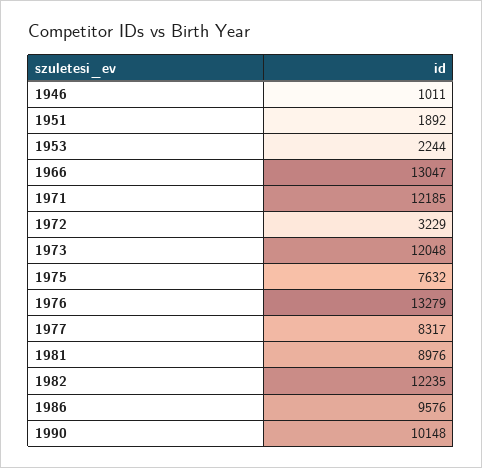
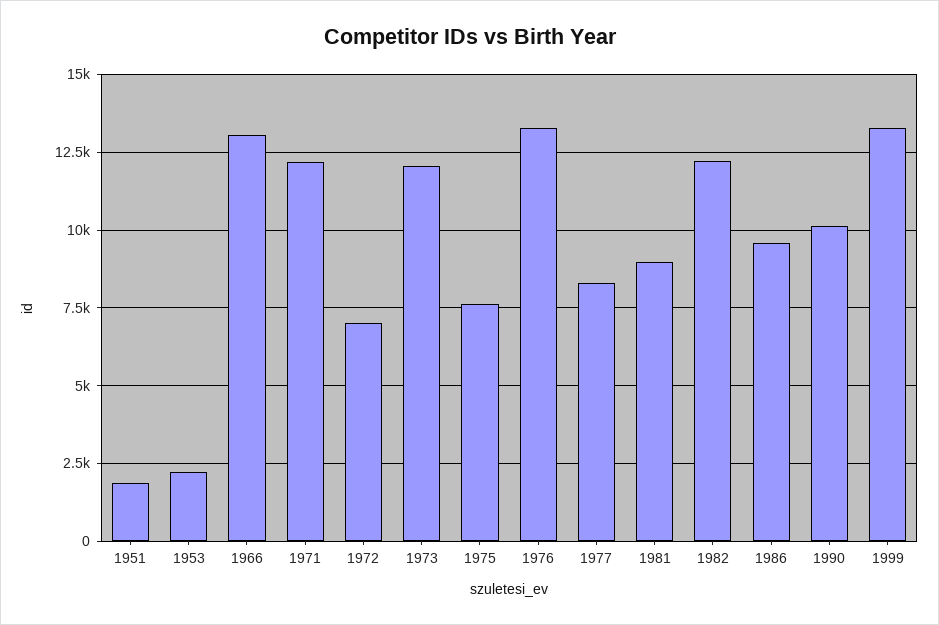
1946: 1011 -> none
1972: 3229 -> 7000
1999: none -> 13250

